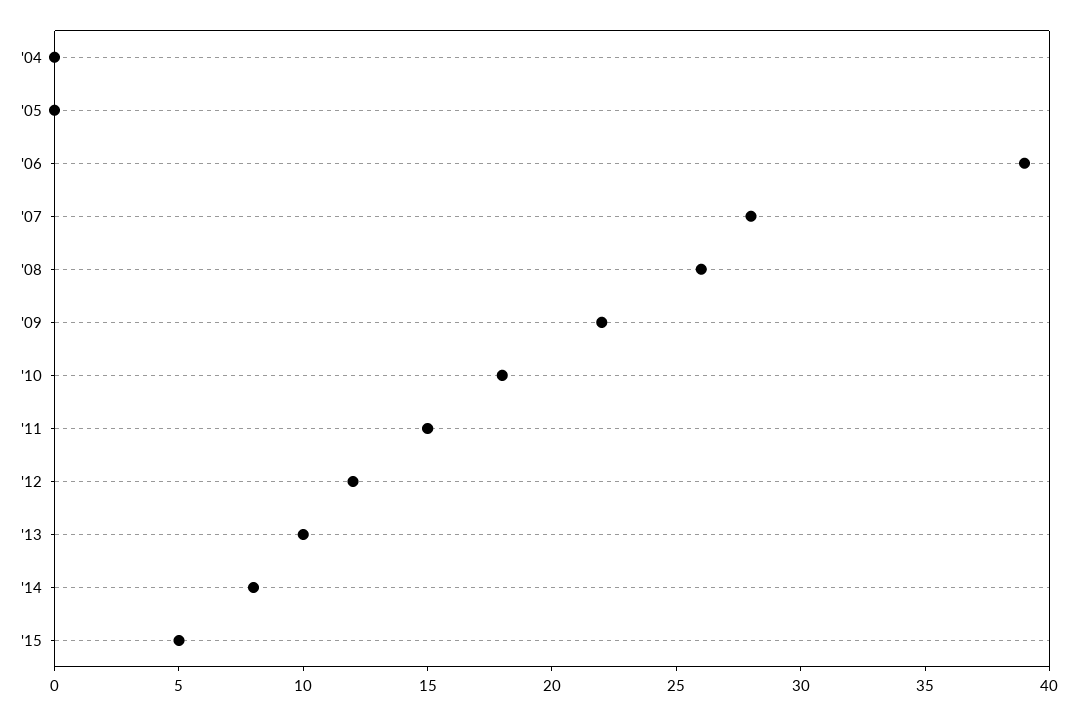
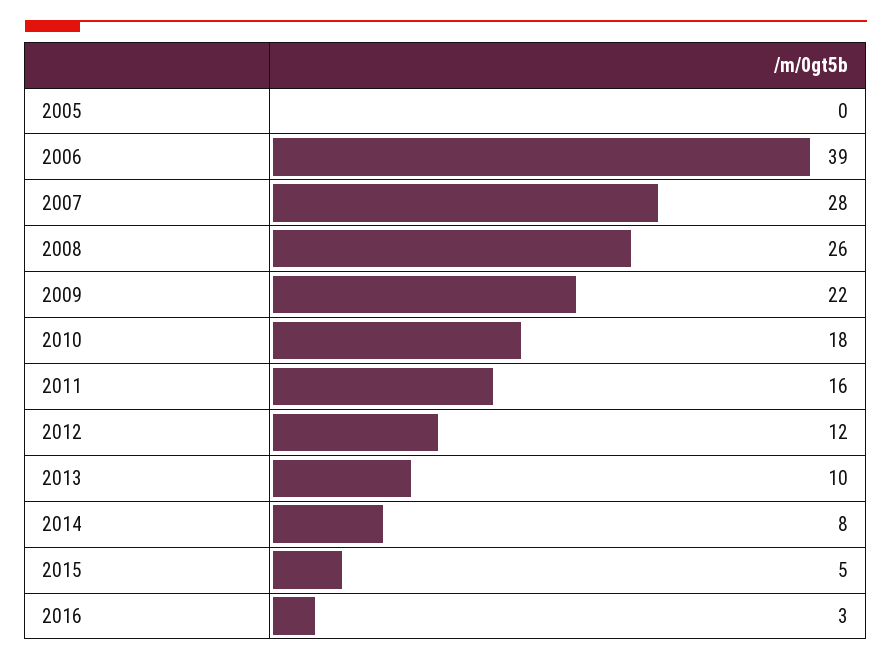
'04: 0 -> none
'11: 15 -> 16
2016: none -> 3

